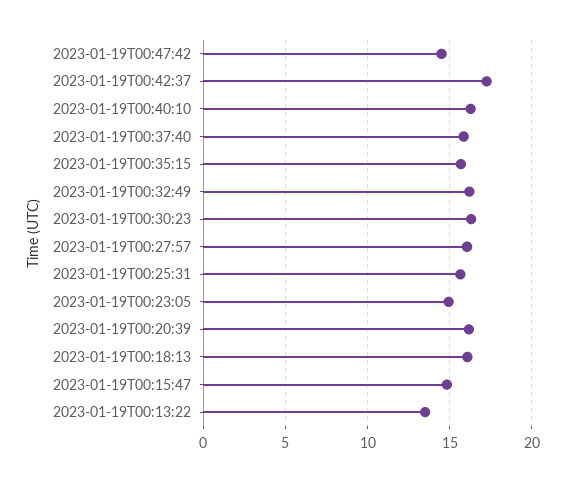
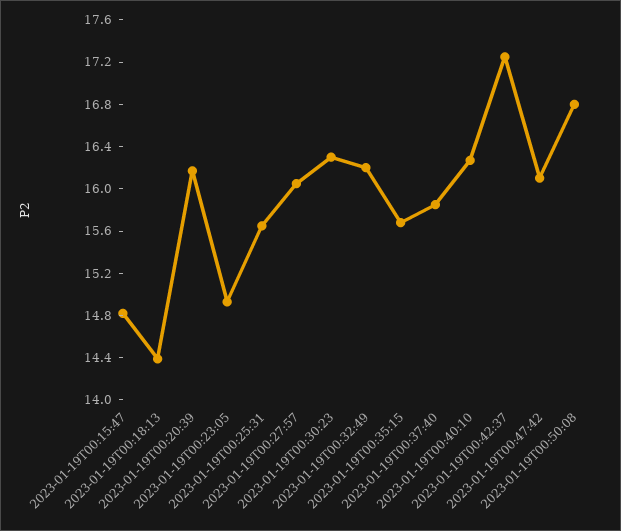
2023-01-19T00:47:42: 14.5 -> 16.1
2023-01-19T00:18:13: 16 -> 14.4
2023-01-19T00:13:22: 13.5 -> none
2023-01-19T00:50:08: none -> 16.8

